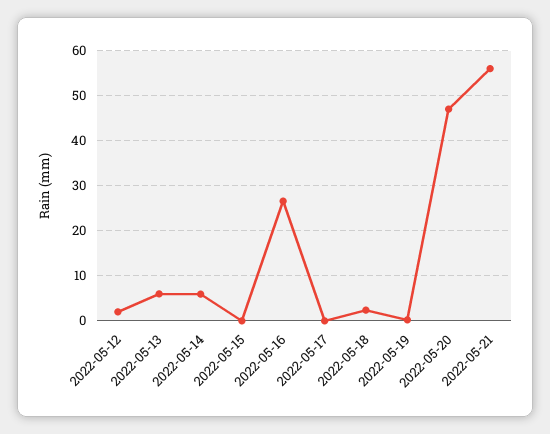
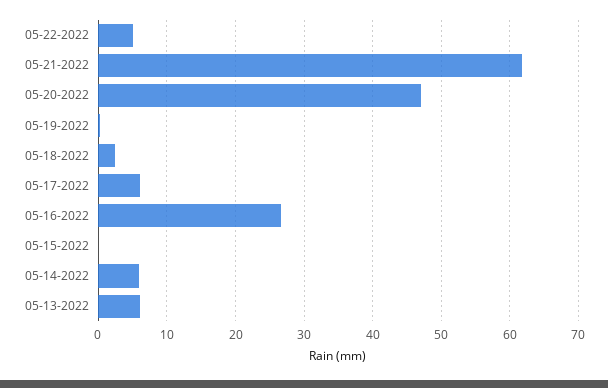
2022-05-12: 2 -> none
2022-05-17: 0 -> 6
2022-05-21: 56 -> 62
05-22-2022: none -> 5

